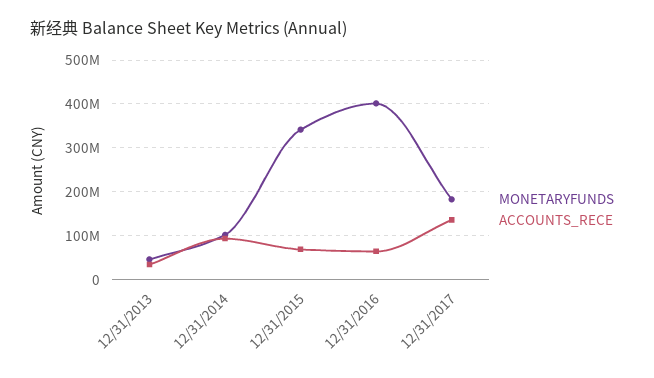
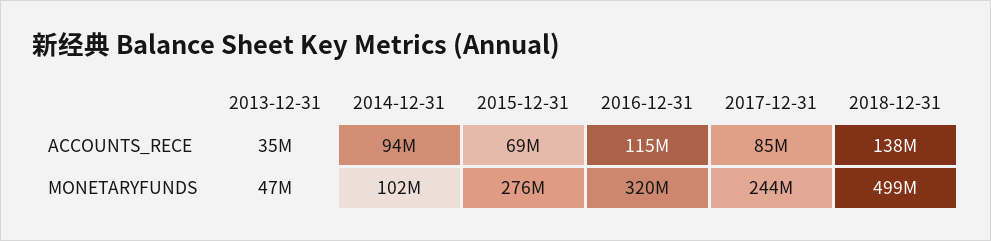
MONETARYFUNDS, 12/31/2015: 340000000 -> 276000000
MONETARYFUNDS, 12/31/2016: 400000000 -> 320000000
ACCOUNTS_RECE, 12/31/2016: 60000000 -> 115000000
MONETARYFUNDS, 12/31/2017: 180000000 -> 244000000
ACCOUNTS_RECE, 12/31/2017: 140000000 -> 85000000
ACCOUNTS_RECE, 2018-12-31: none -> 138000000
MONETARYFUNDS, 2018-12-31: none -> 499000000

